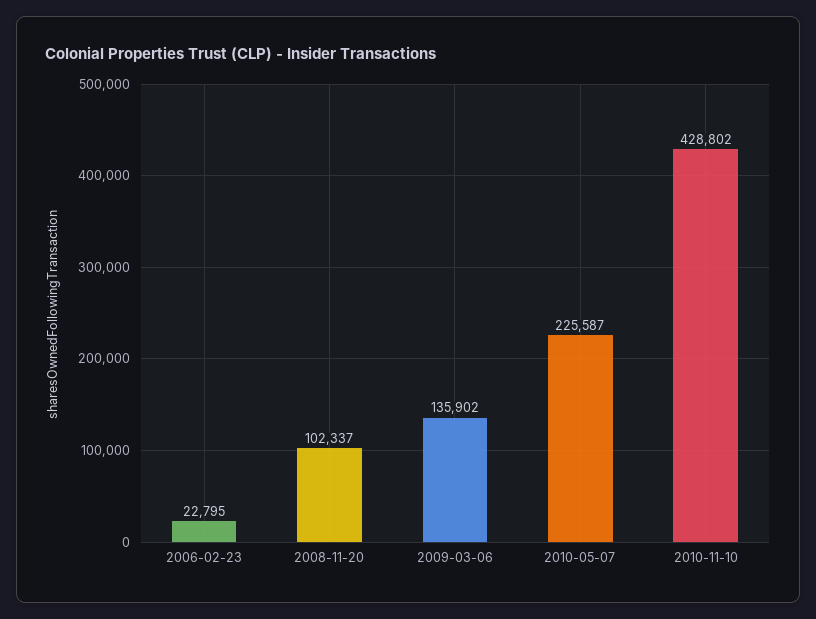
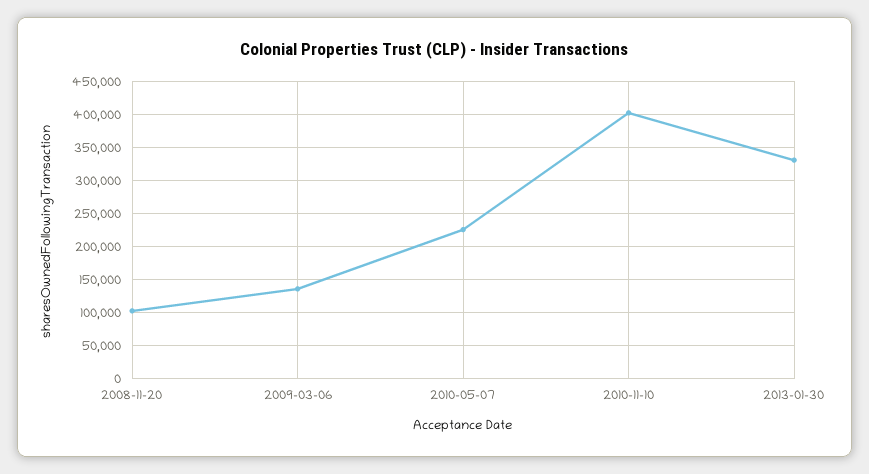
2006-02-23: 22795 -> none
2010-11-10: 428802 -> 400000
2013-01-30: none -> 330000

